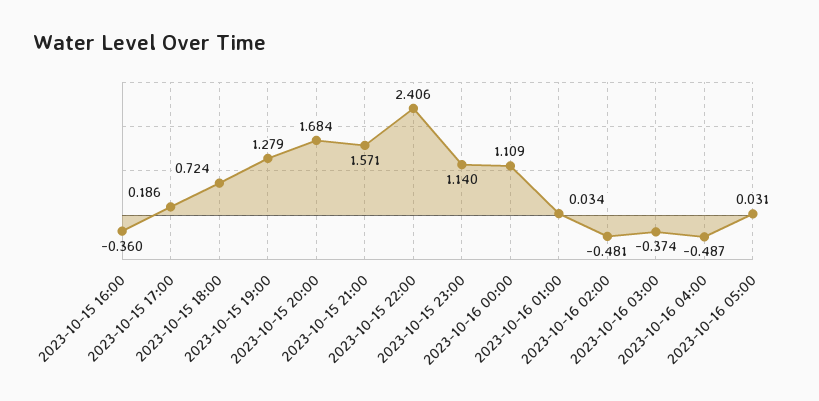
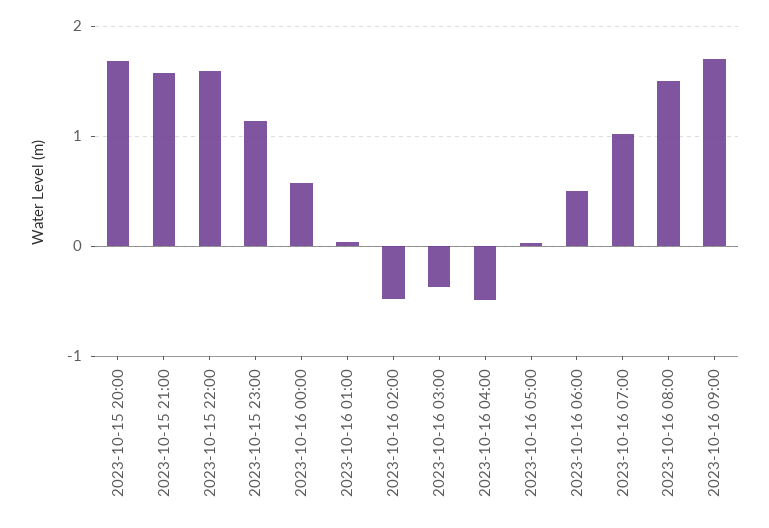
2023-10-15 16:00: -0.36 -> none
2023-10-15 17:00: 0.186 -> none
2023-10-15 18:00: 0.724 -> none
2023-10-15 19:00: 1.279 -> none
2023-10-15 22:00: 2.406 -> 1.6
2023-10-16 00:00: 1.109 -> 0.6
2023-10-16 06:00: none -> 0.5
2023-10-16 07:00: none -> 1
2023-10-16 08:00: none -> 1.5
2023-10-16 09:00: none -> 1.7

